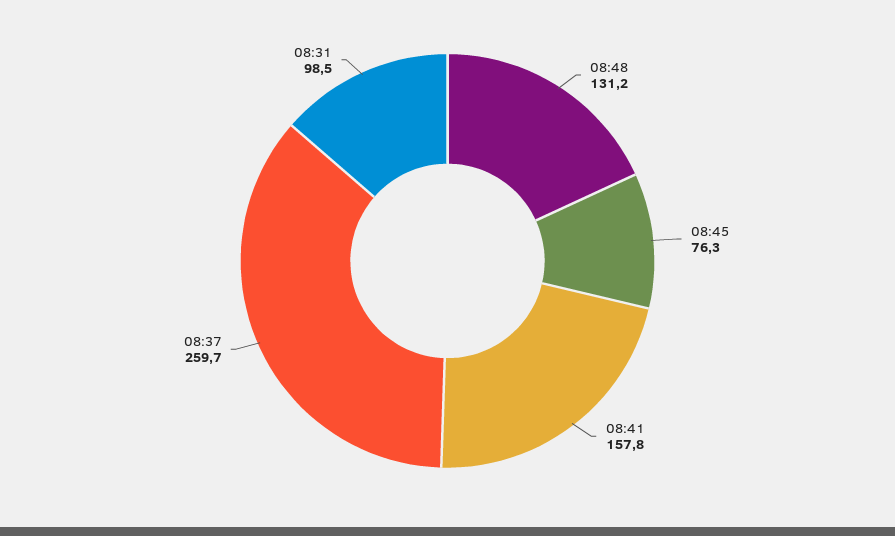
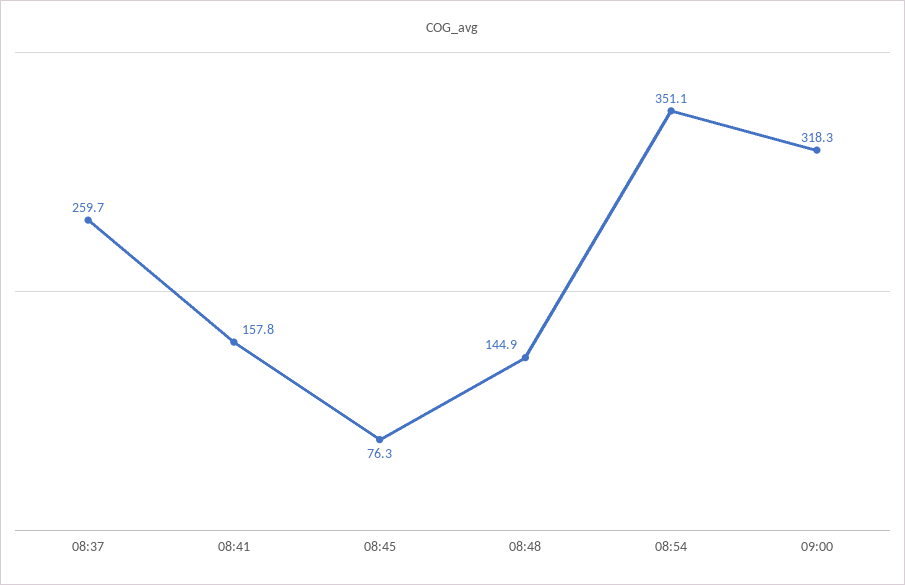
08:48: 131.2 -> 144.9
08:31: 98.5 -> none
08:54: none -> 351.1
09:00: none -> 318.3

